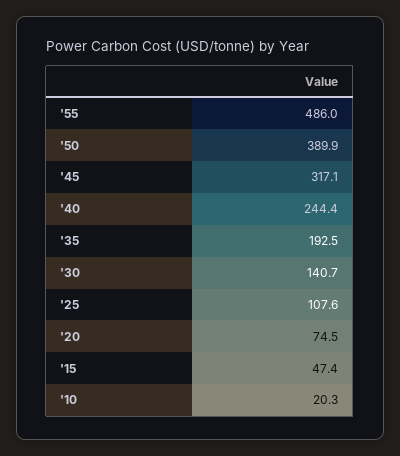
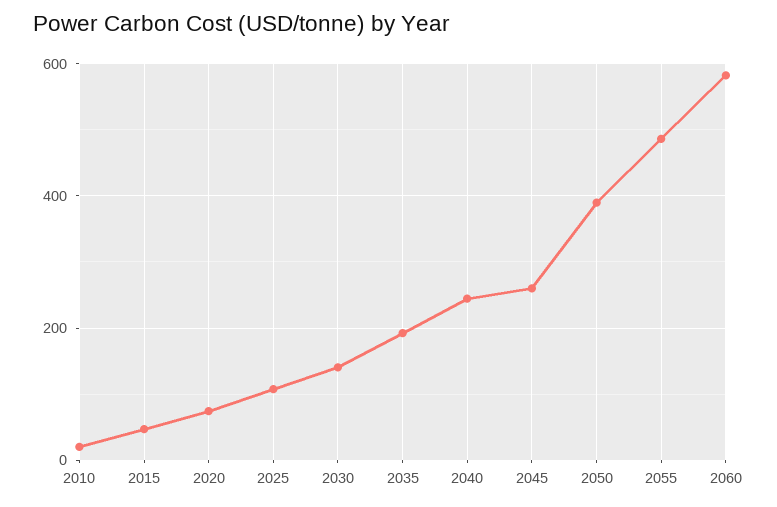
'45: 317.1 -> 260
2060: none -> 580

